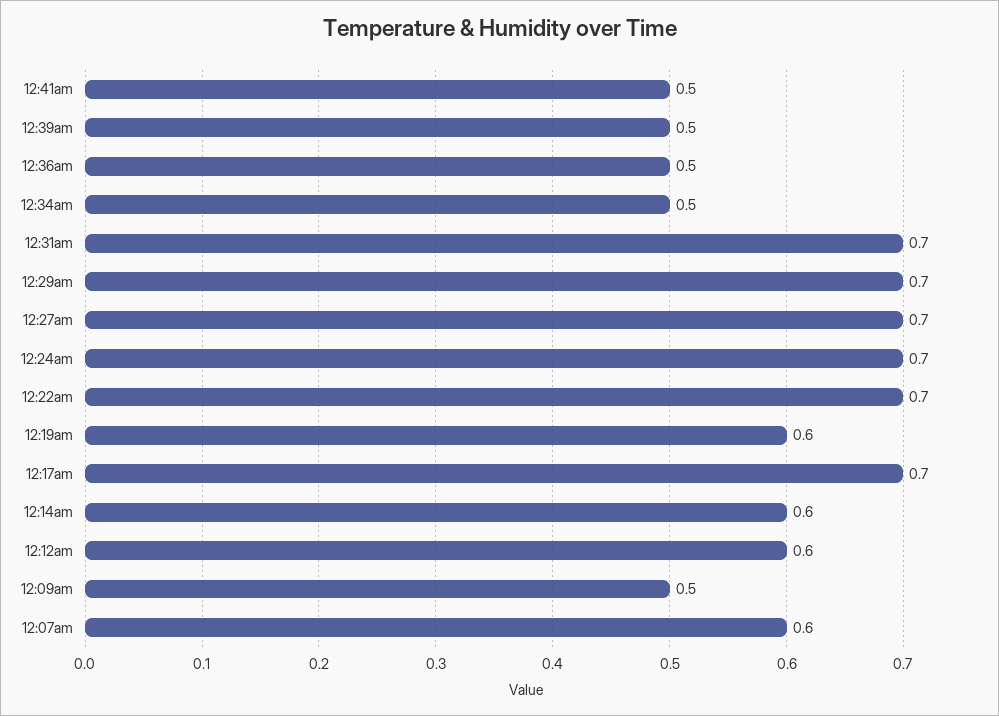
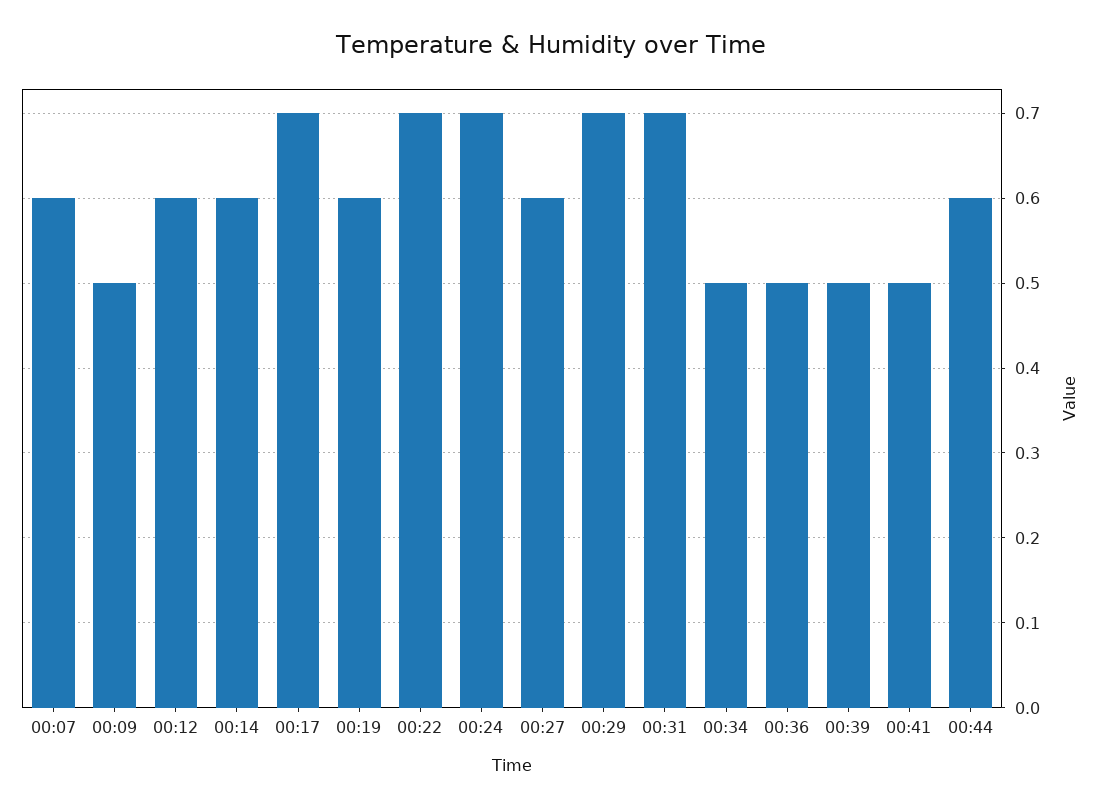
12:27am: 0.7 -> 0.6
00:44: none -> 0.6

